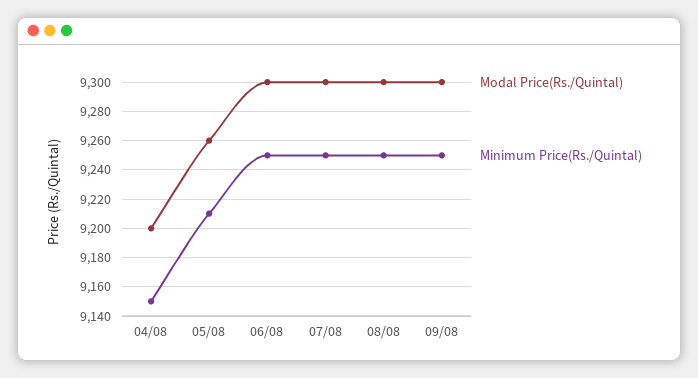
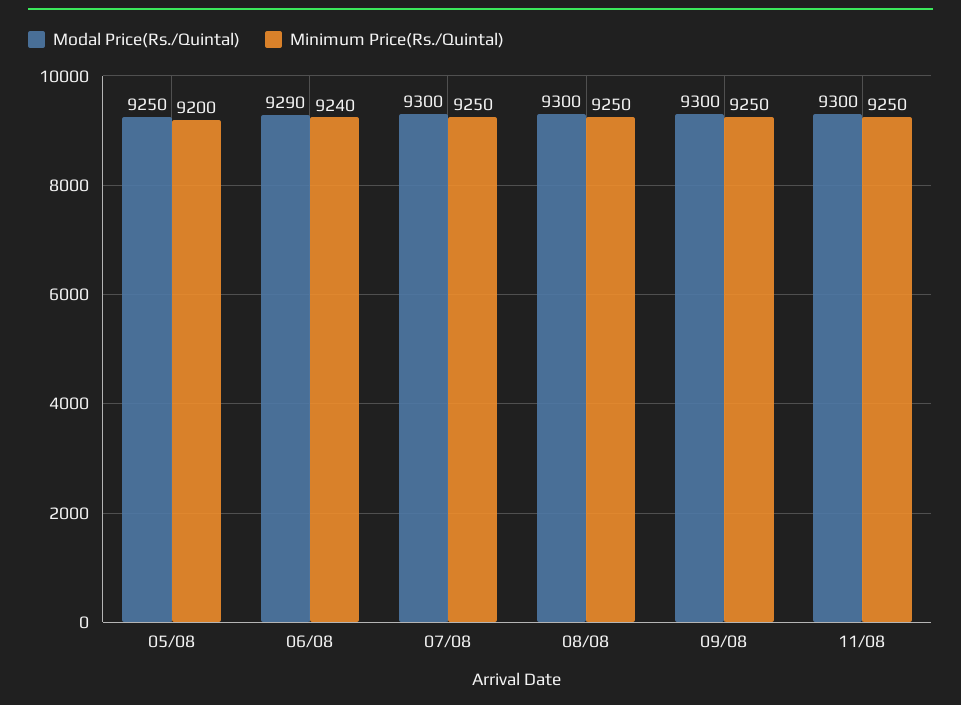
Modal Price(Rs./Quintal), 04/08: 9200 -> none
Minimum Price(Rs./Quintal), 04/08: 9150 -> none
Modal Price(Rs./Quintal), 05/08: 9260 -> 9250
Minimum Price(Rs./Quintal), 05/08: 9210 -> 9200
Modal Price(Rs./Quintal), 06/08: 9300 -> 9290
Minimum Price(Rs./Quintal), 06/08: 9250 -> 9240
Modal Price(Rs./Quintal), 11/08: none -> 9300
Minimum Price(Rs./Quintal), 11/08: none -> 9250

